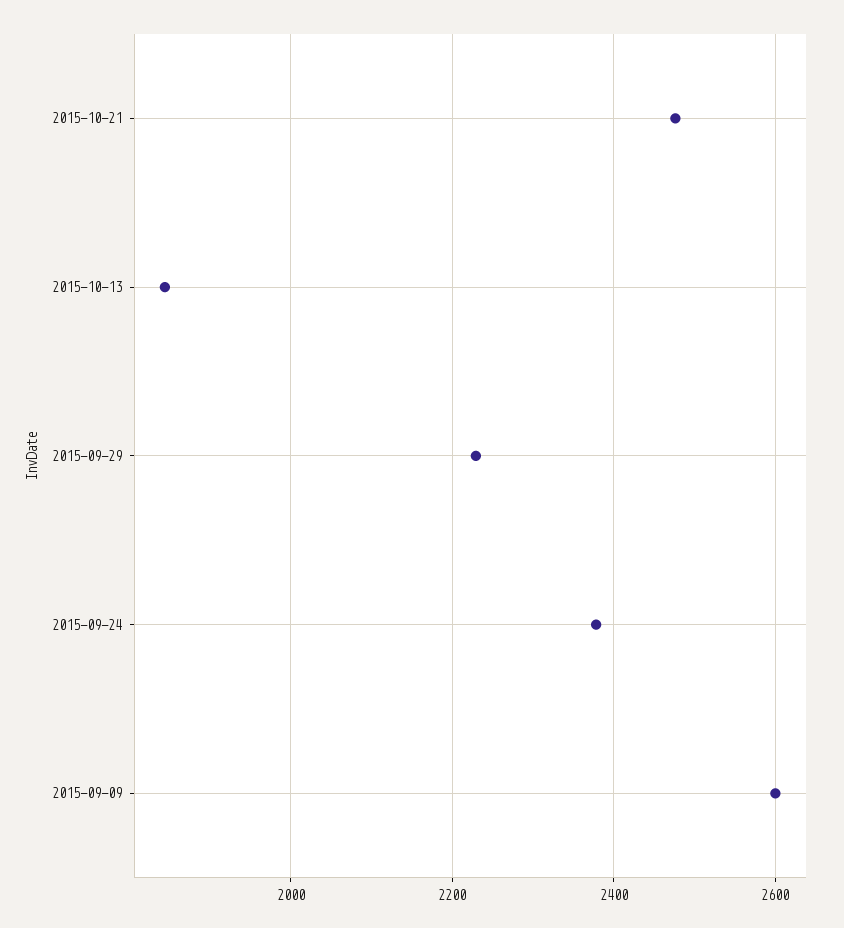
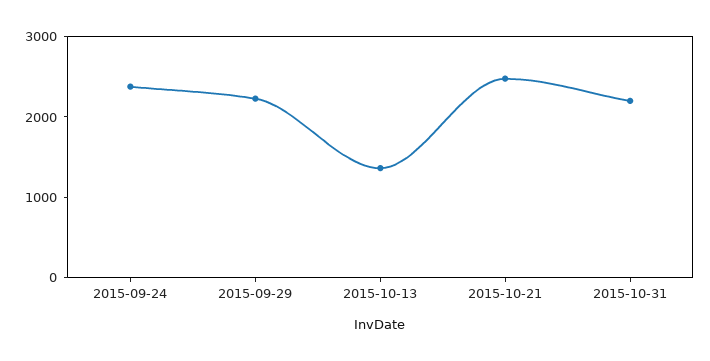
2015-10-13: 1840 -> 1400
2015-09-09: 2600 -> none
2015-10-31: none -> 2200

